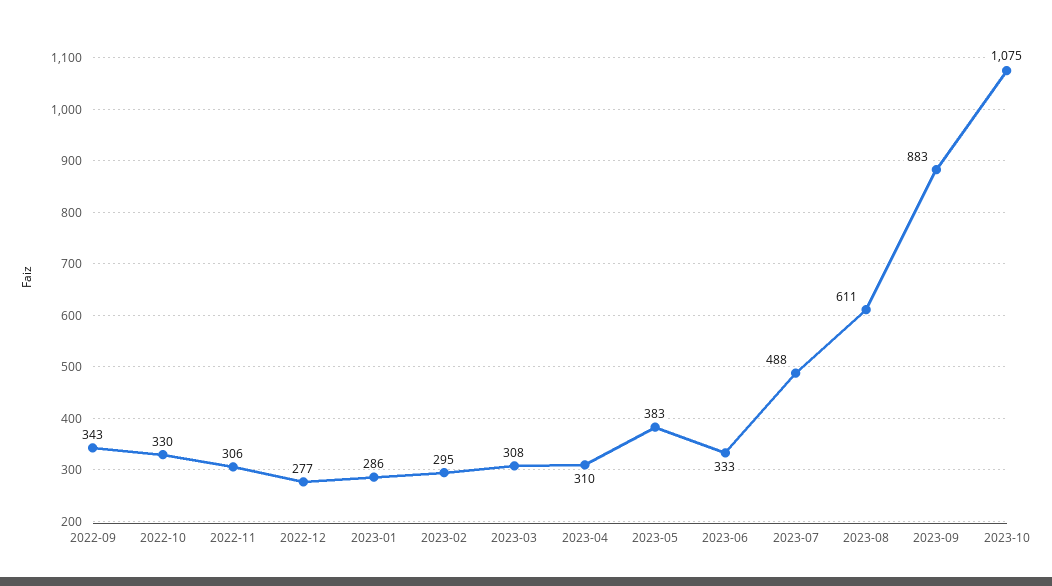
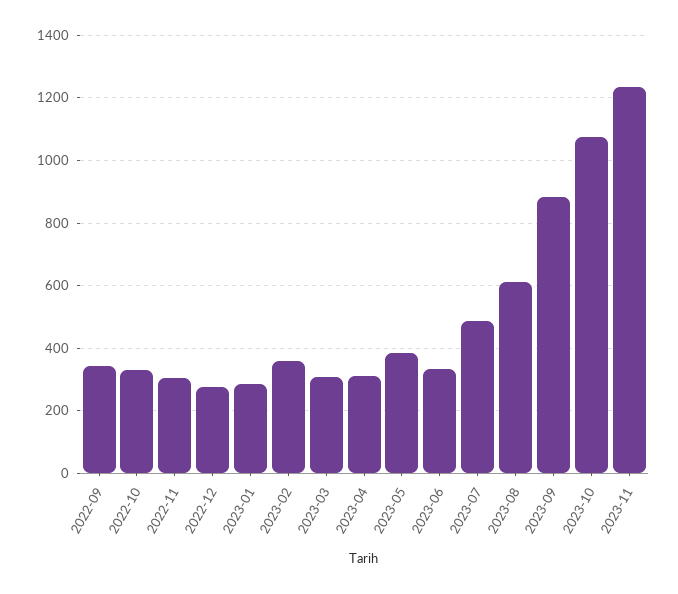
2023-02: 295 -> 360
2023-11: none -> 1240

